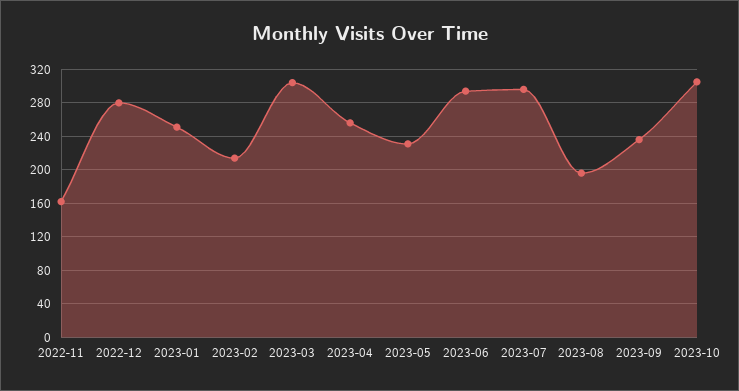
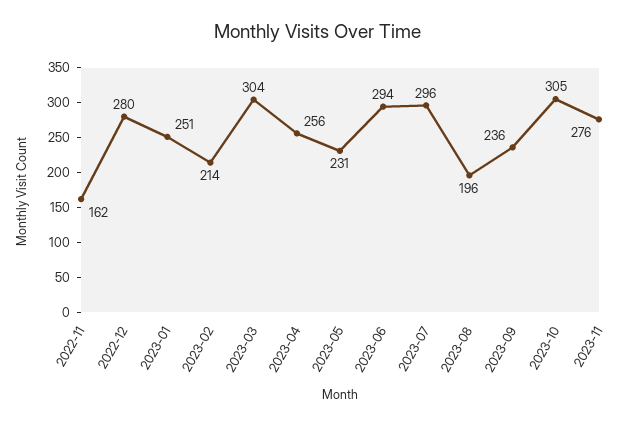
2023-11: none -> 276

